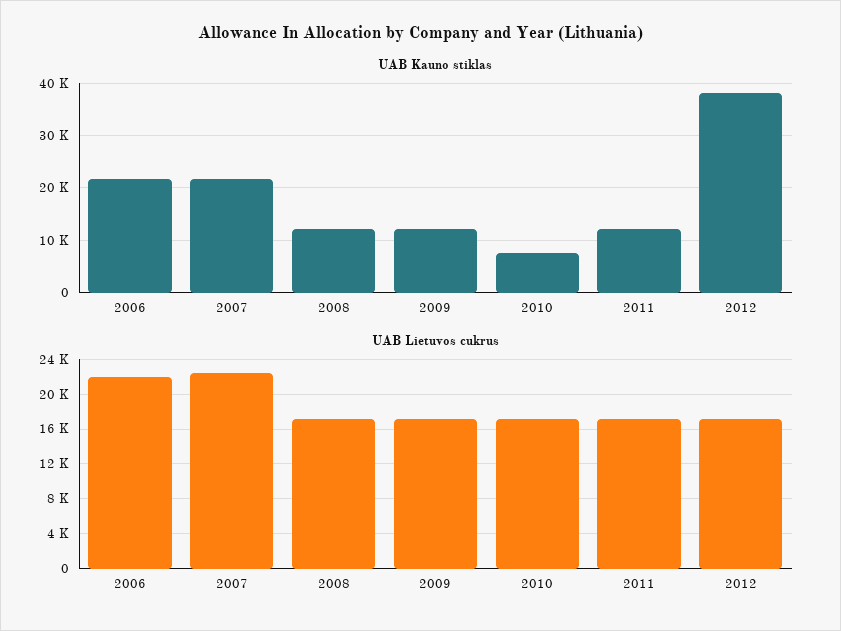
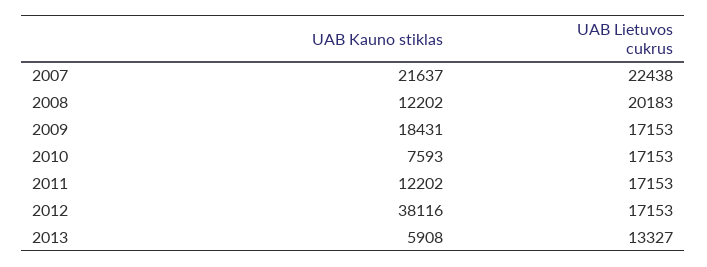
UAB Kauno stiklas, 2006: 22000 -> none
UAB Kauno stiklas, 2009: 12000 -> 18431
UAB Lietuvos cukrus, 2006: 22000 -> none
UAB Lietuvos cukrus, 2008: 17000 -> 20183
UAB Kauno stiklas, 2013: none -> 5908
UAB Lietuvos cukrus, 2013: none -> 13327

